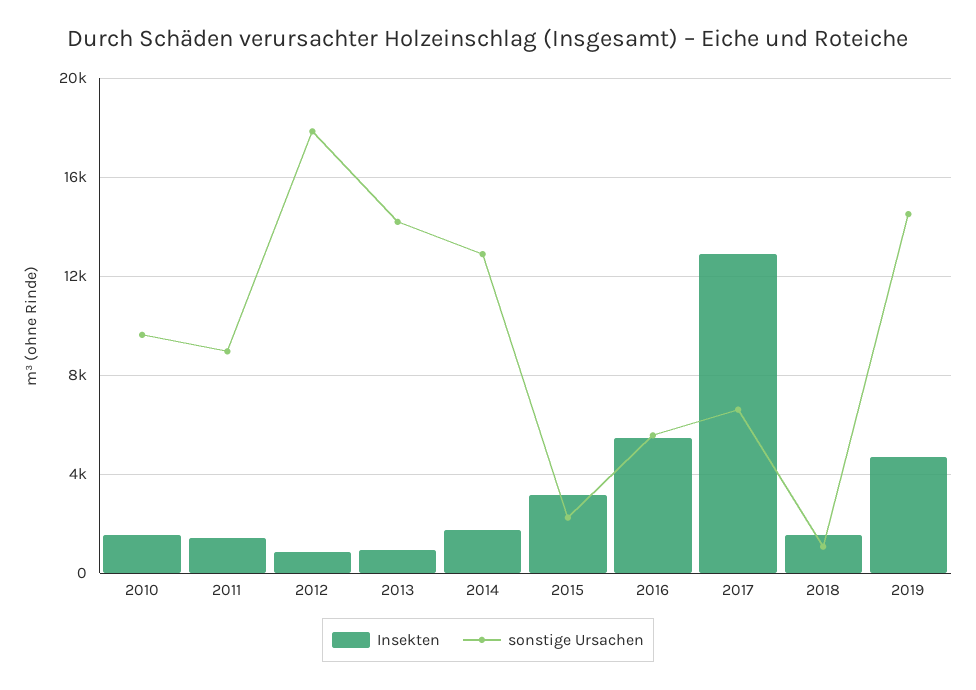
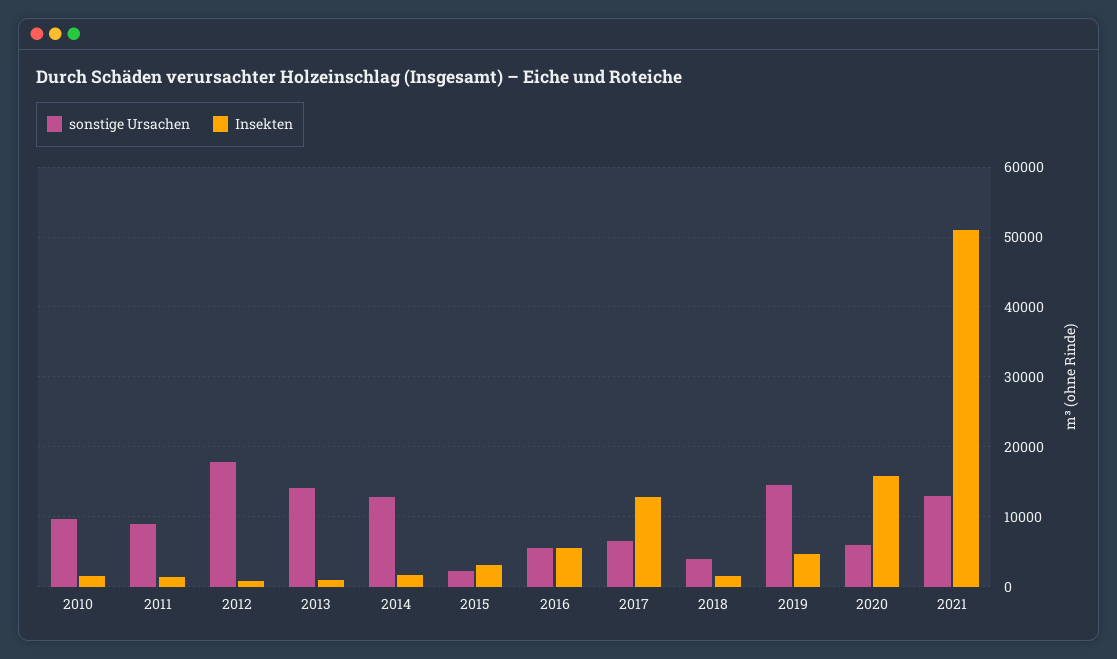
sonstige Ursachen, 2018: 1000 -> 4000
sonstige Ursachen, 2020: none -> 6000
Insekten, 2020: none -> 16000
sonstige Ursachen, 2021: none -> 13000
Insekten, 2021: none -> 51000

